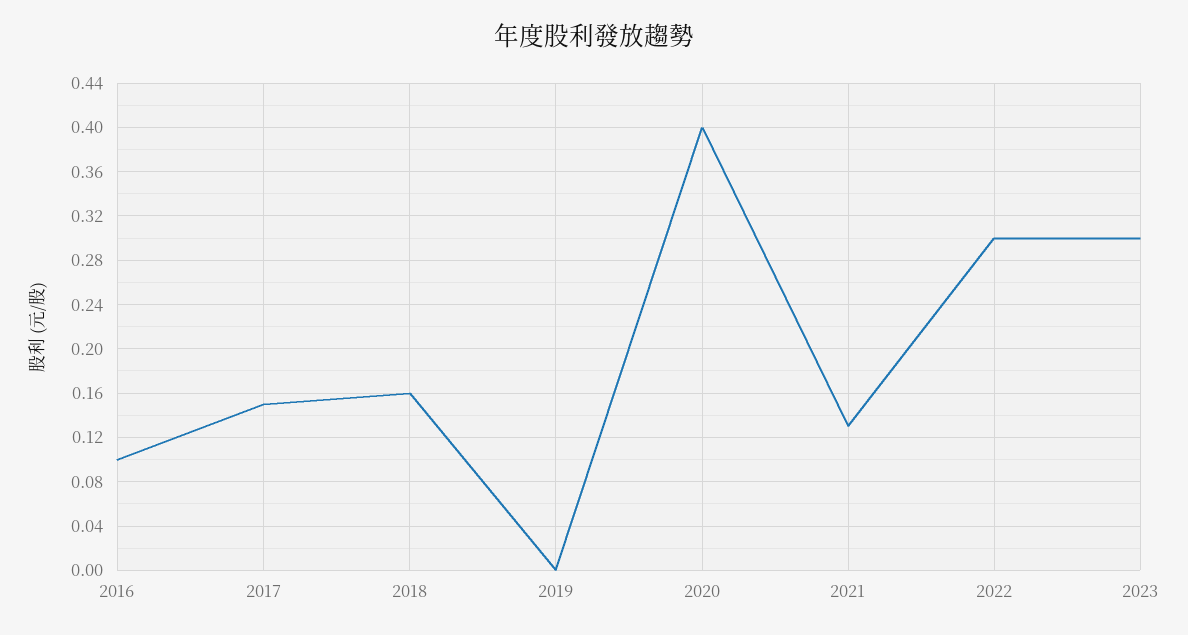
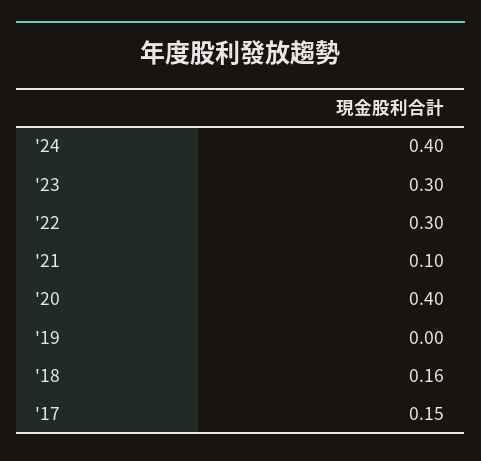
2016: 0.1 -> none
2021: 0.13 -> 0.1
'24: none -> 0.4

